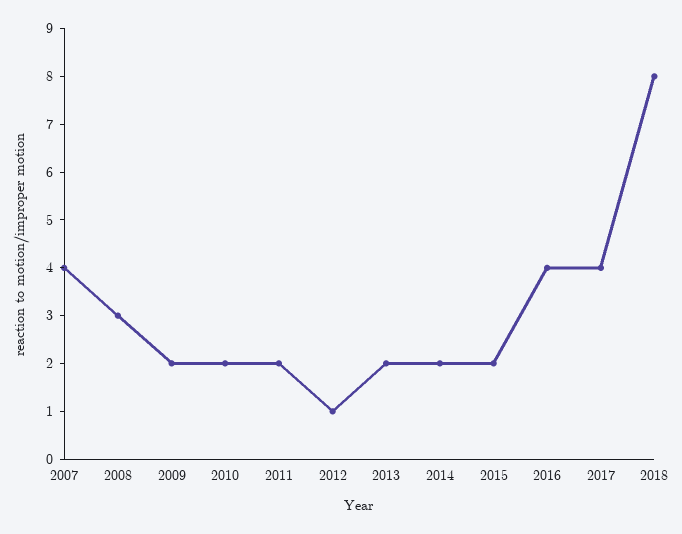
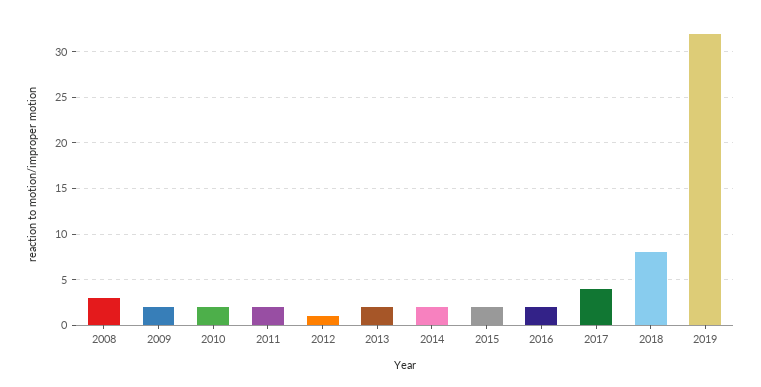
2007: 4 -> none
2016: 4 -> 2
2019: none -> 32

